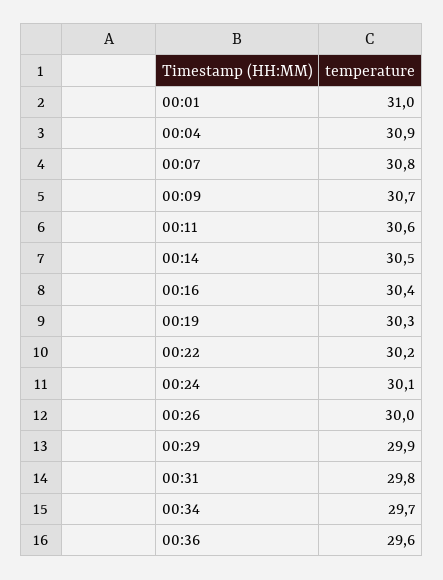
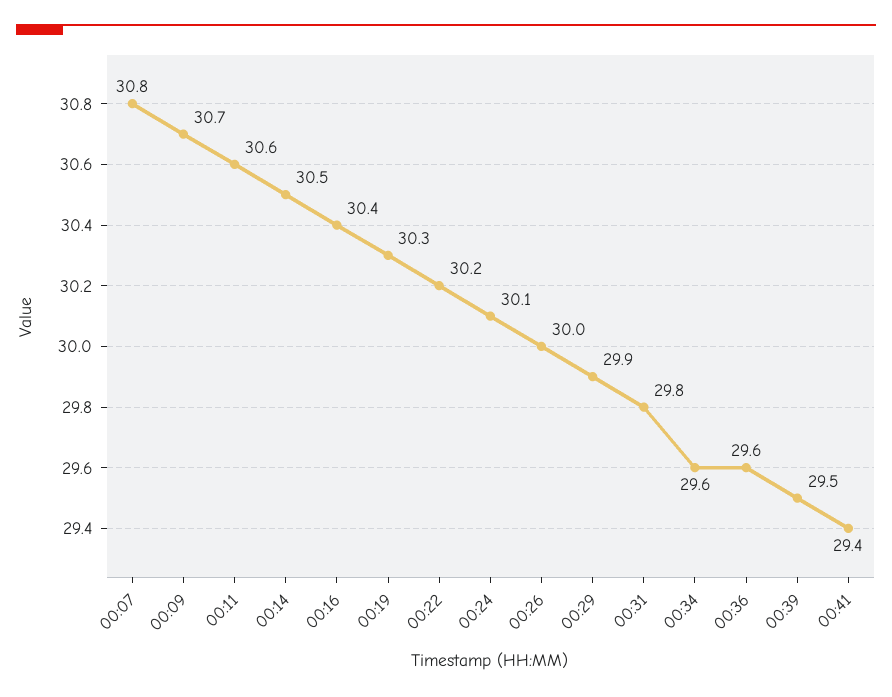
00:01: 31 -> none
00:04: 30.9 -> none
00:34: 29.7 -> 29.6
00:39: none -> 29.5
00:41: none -> 29.4

